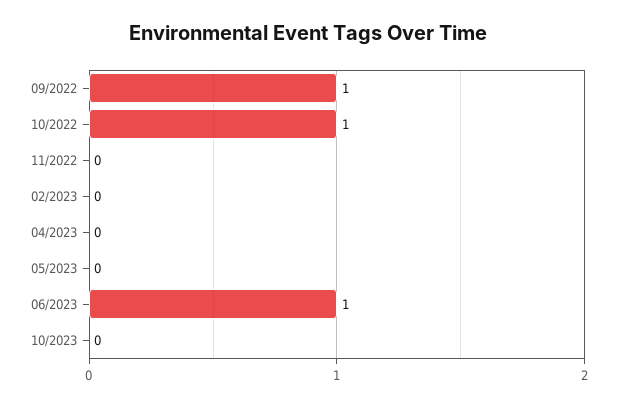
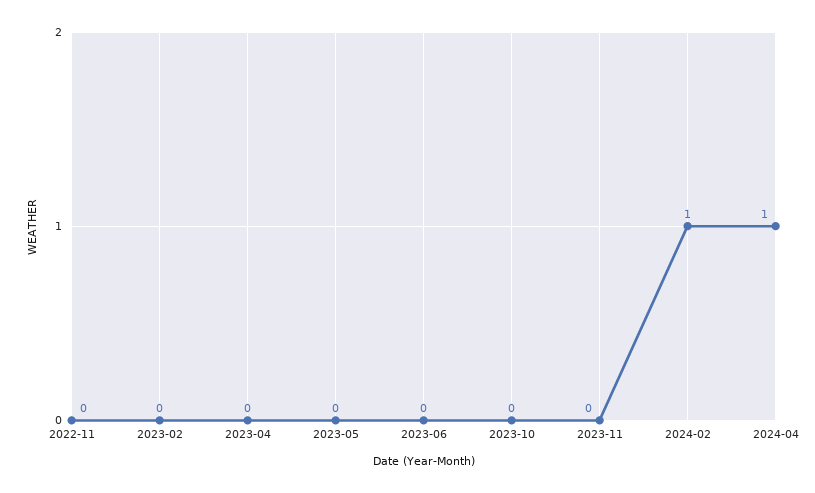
09/2022: 1 -> none
10/2022: 1 -> none
06/2023: 1 -> 0
2023-11: none -> 0
2024-02: none -> 1
2024-04: none -> 1

